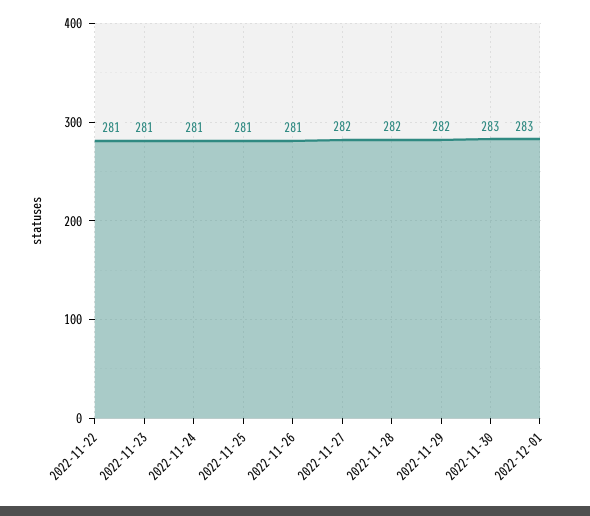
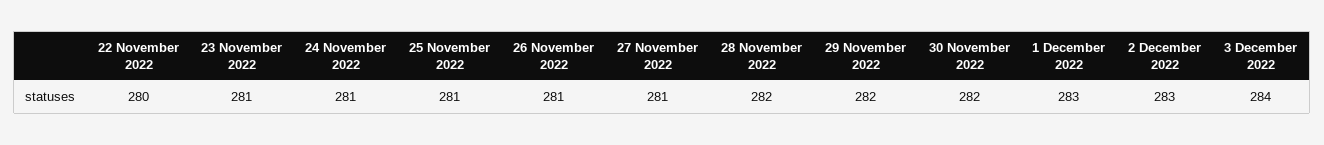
2022-11-22: 281 -> 280
2022-11-27: 282 -> 281
2022-11-30: 283 -> 282
2 December 2022: none -> 283
3 December 2022: none -> 284

